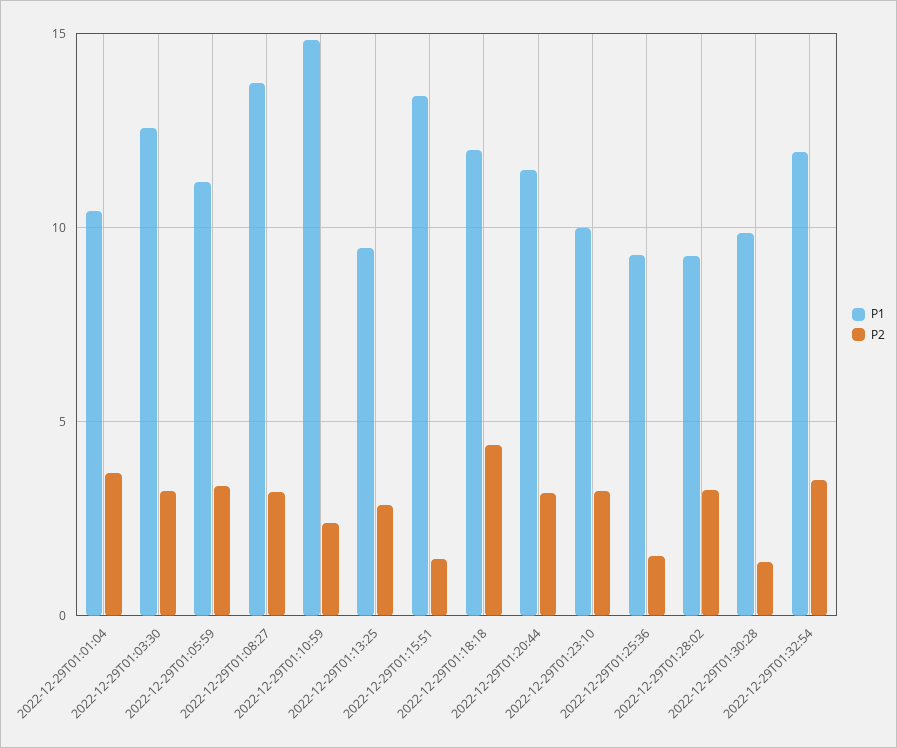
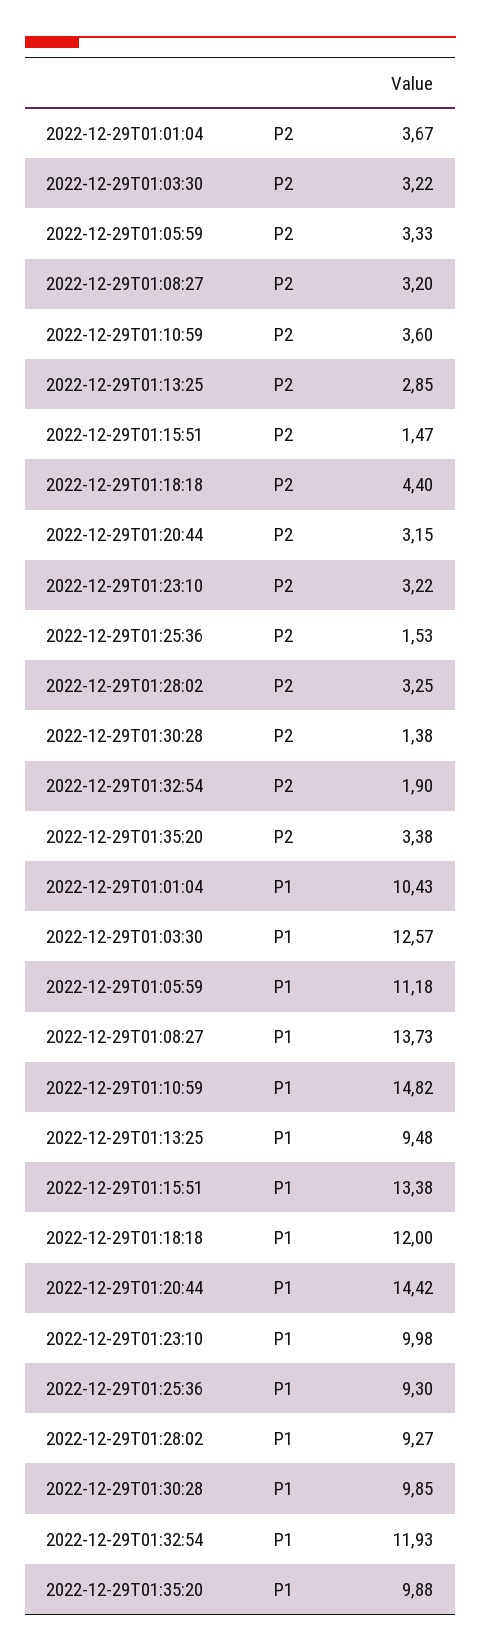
P2, 2022-12-29T01:10:59: 2.5 -> 3.6
P1, 2022-12-29T01:20:44: 11.5 -> 14.42
P2, 2022-12-29T01:32:54: 3.5 -> 1.9
P2, 2022-12-29T01:35:20: none -> 3.38
P1, 2022-12-29T01:35:20: none -> 9.88

